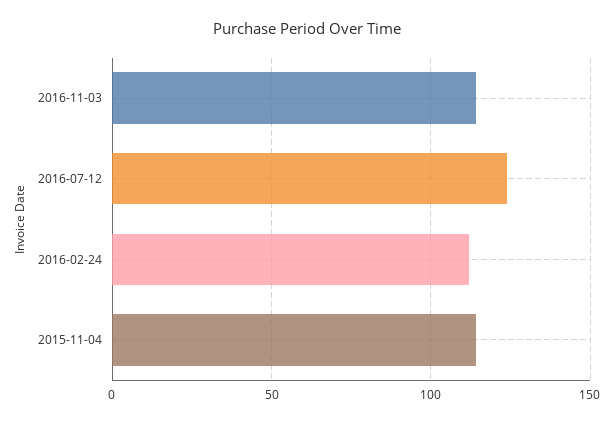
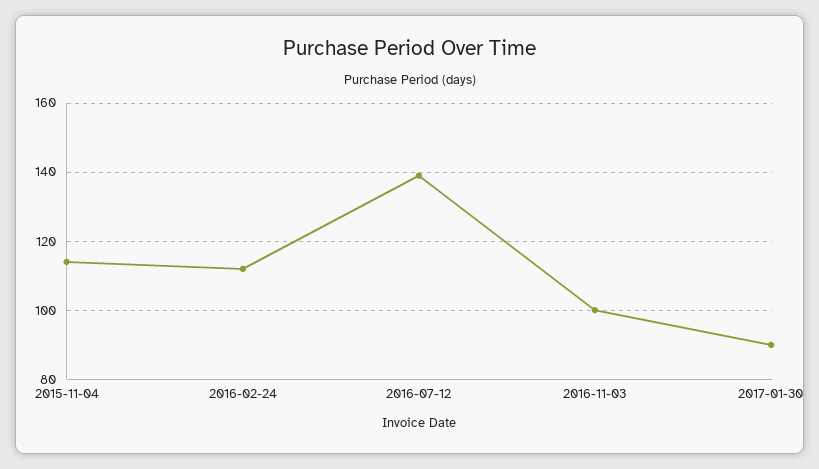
2016-11-03: 115 -> 100
2016-07-12: 125 -> 140
2017-01-30: none -> 90

